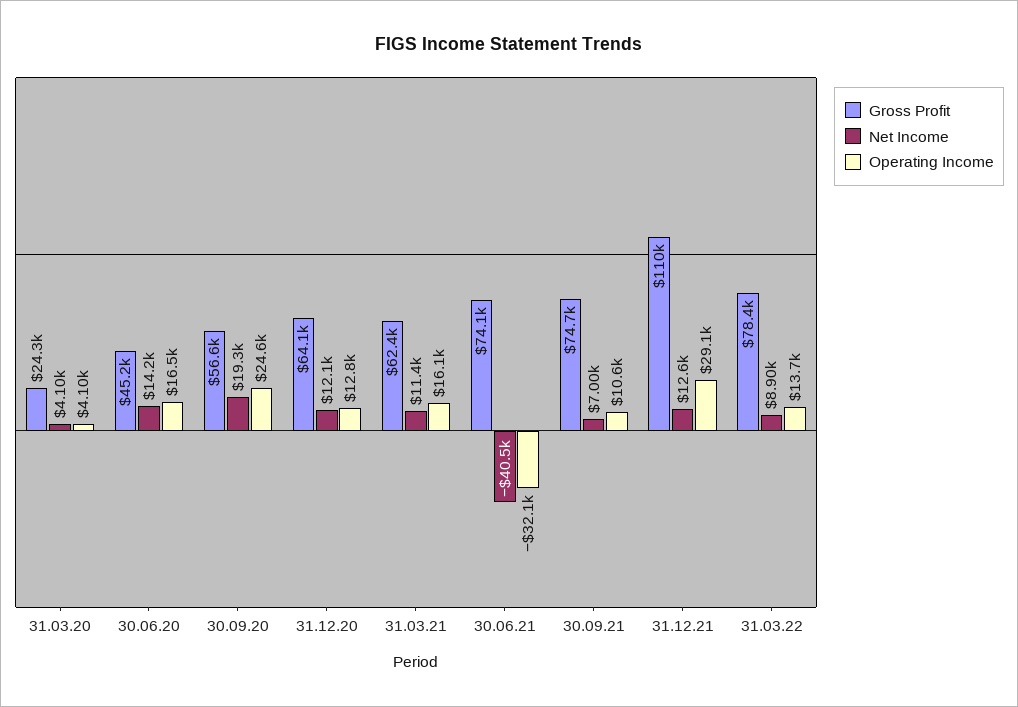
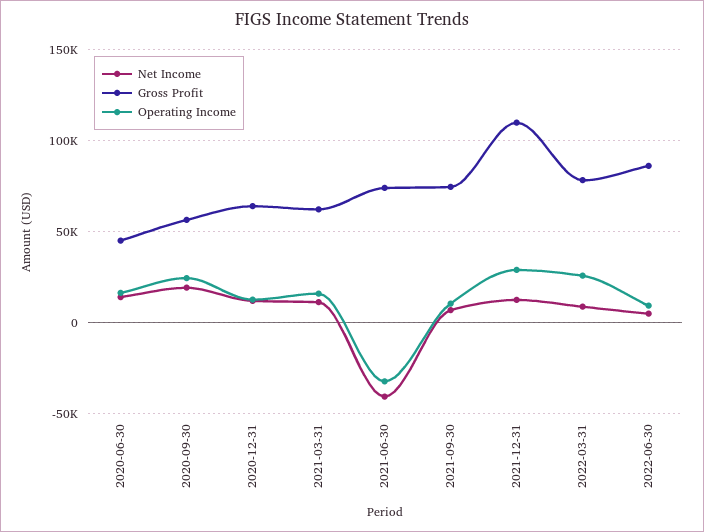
Gross Profit, 31.03.20: 24300 -> none
Net Income, 31.03.20: 4100 -> none
Operating Income, 31.03.20: 4100 -> none
Operating Income, 31.03.22: 13700 -> 25000
Net Income, 2022-06-30: none -> 5000
Gross Profit, 2022-06-30: none -> 85000
Operating Income, 2022-06-30: none -> 10000

